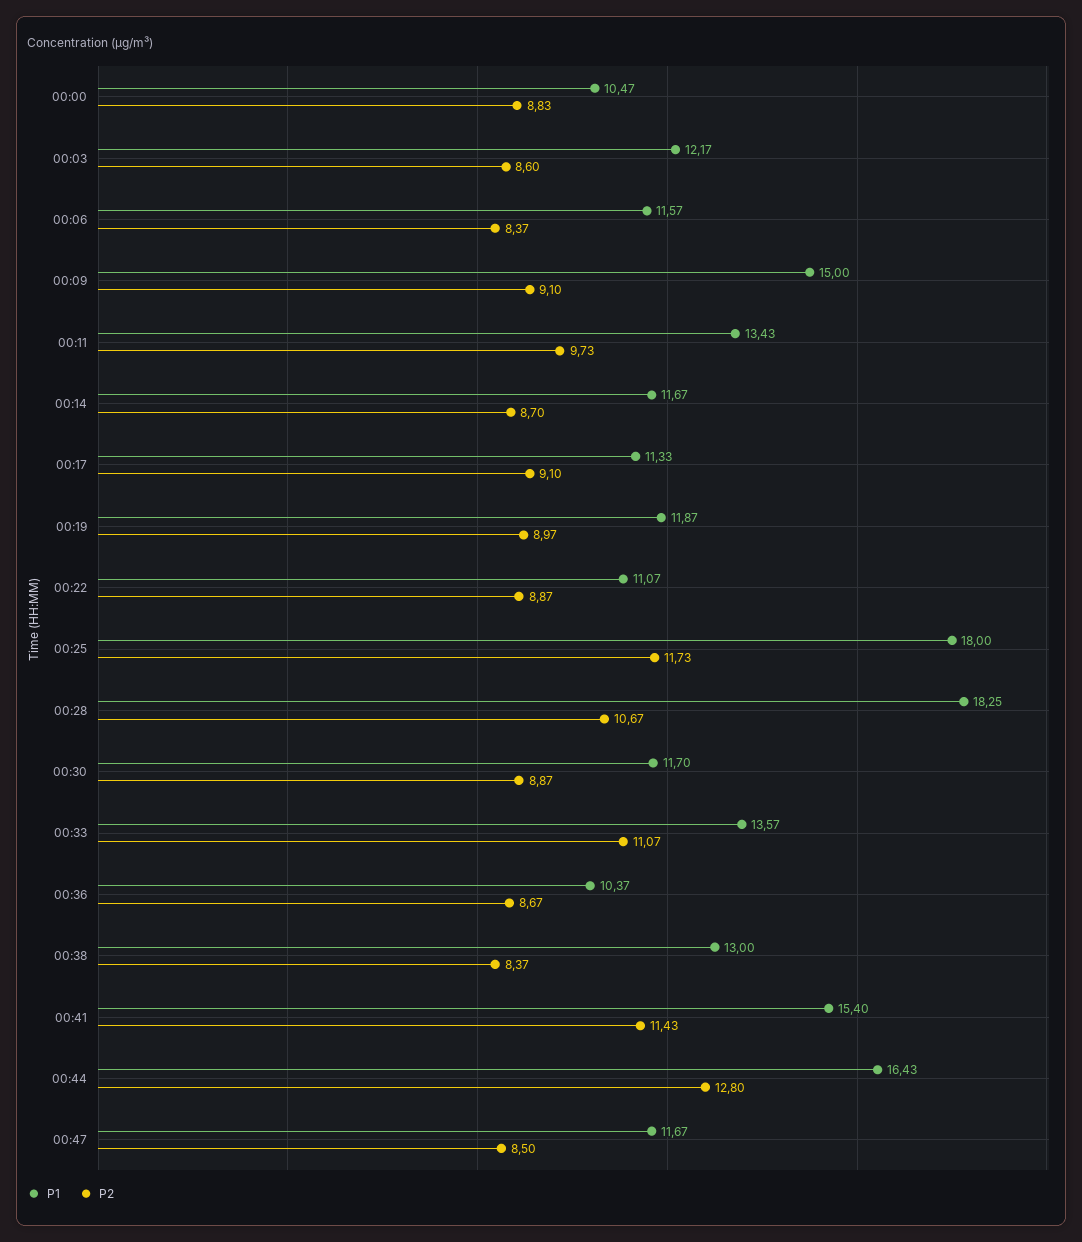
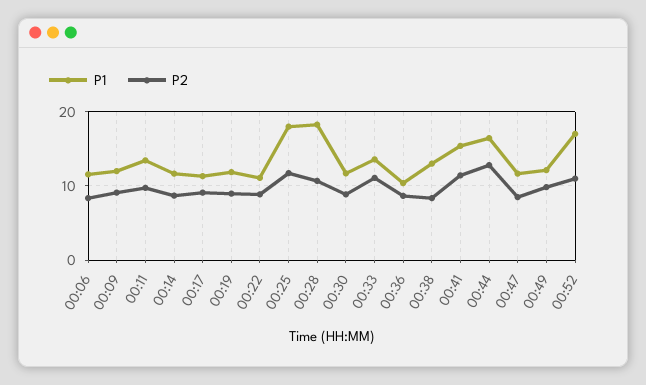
P1, 00:00: 10.47 -> none
P2, 00:00: 8.83 -> none
P1, 00:03: 12.17 -> none
P2, 00:03: 8.6 -> none
P1, 00:09: 15 -> 12
P1, 00:49: none -> 12
P2, 00:49: none -> 10
P1, 00:52: none -> 17
P2, 00:52: none -> 11

